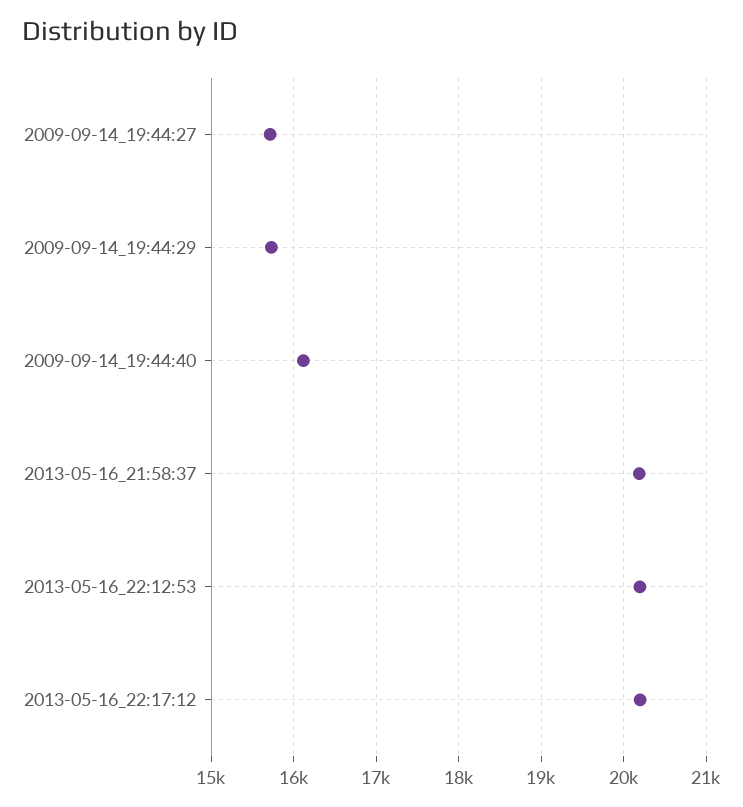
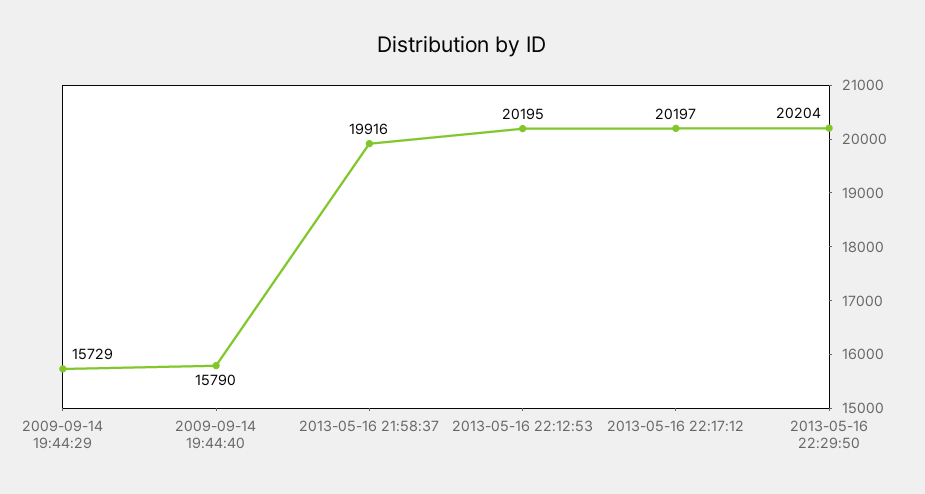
2009-09-14_19:44:27: 15700 -> none
2009-09-14_19:44:40: 16100 -> 15790
2013-05-16_21:58:37: 20200 -> 19916
2013-05-16 22:29:50: none -> 20204

